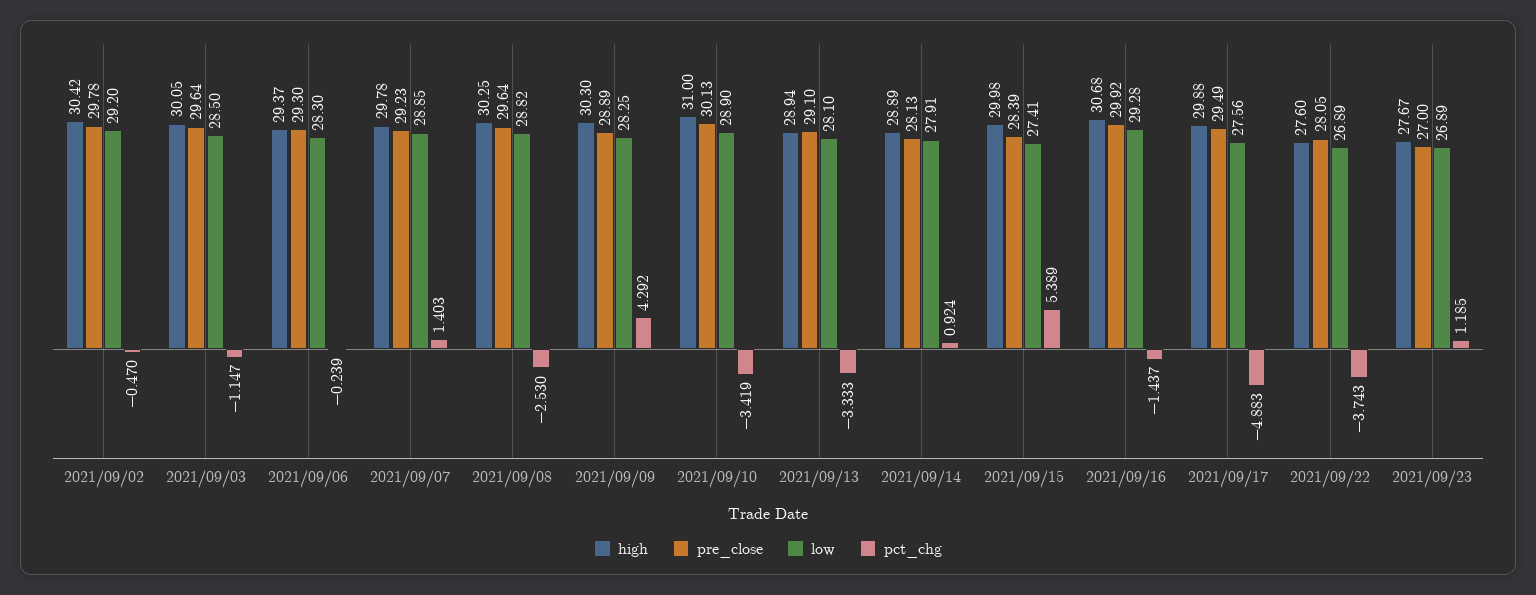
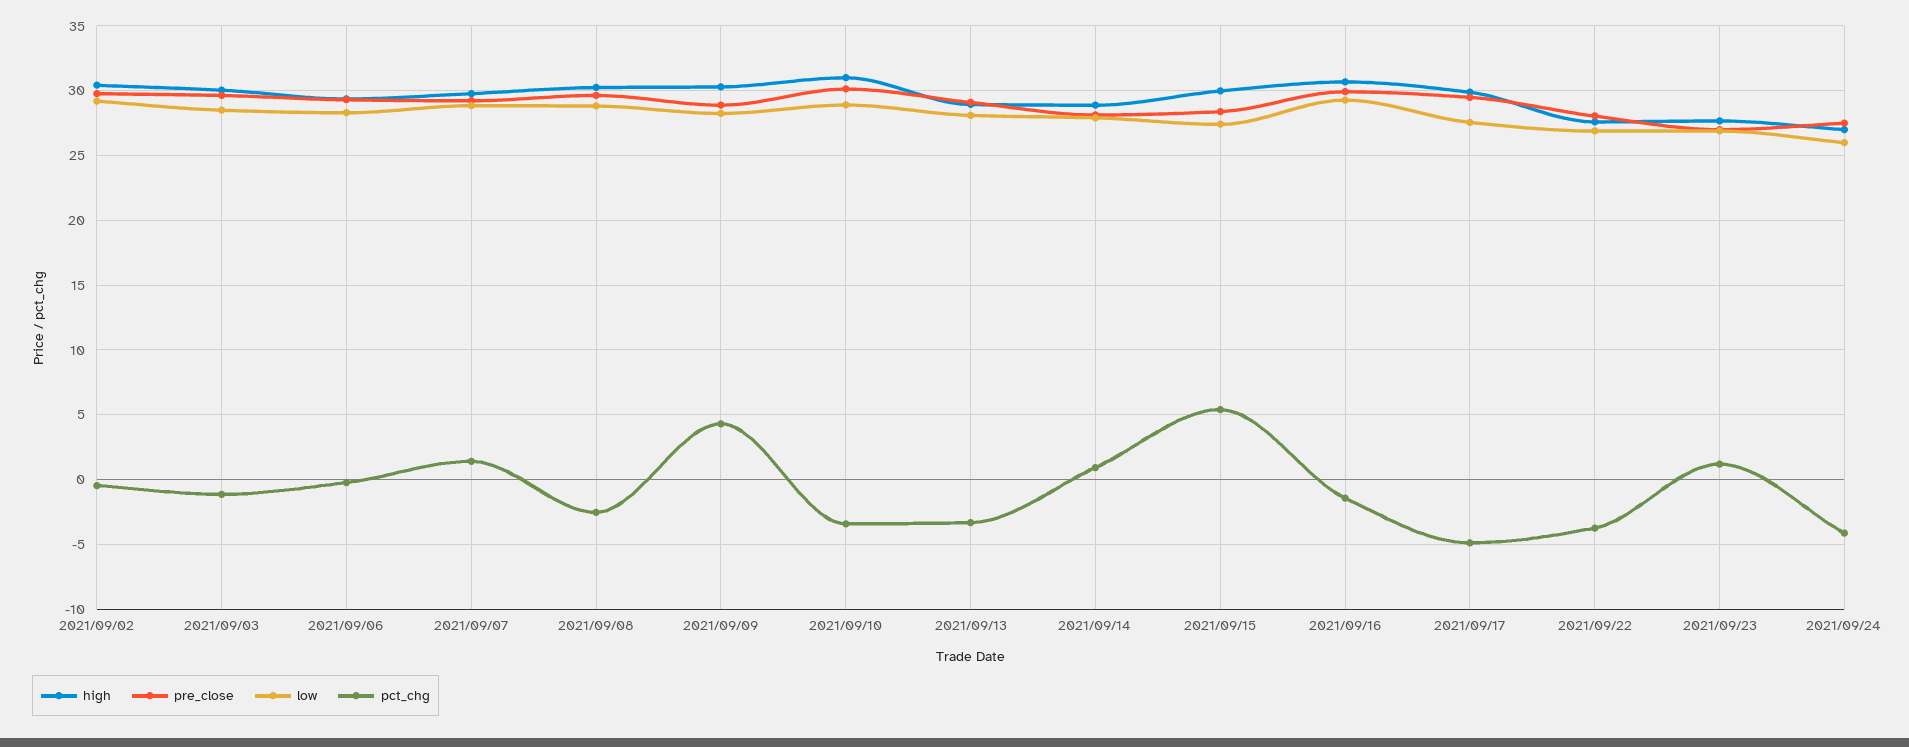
high, 2021/09/24: none -> 27
pre_close, 2021/09/24: none -> 27.5
low, 2021/09/24: none -> 26
pct_chg, 2021/09/24: none -> -4

